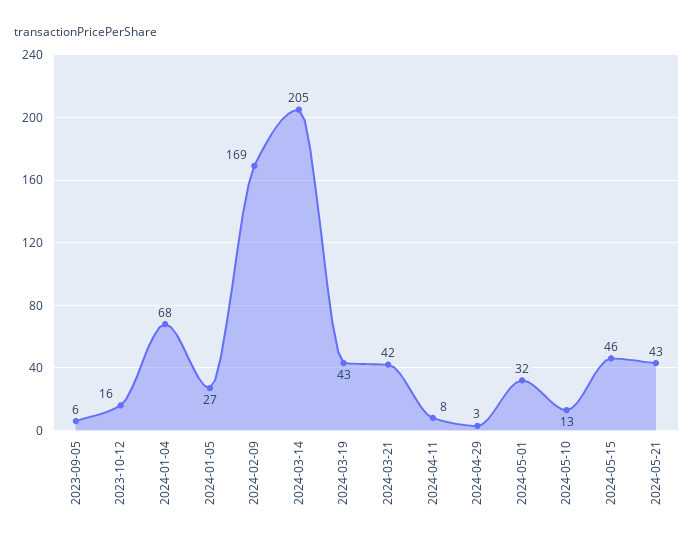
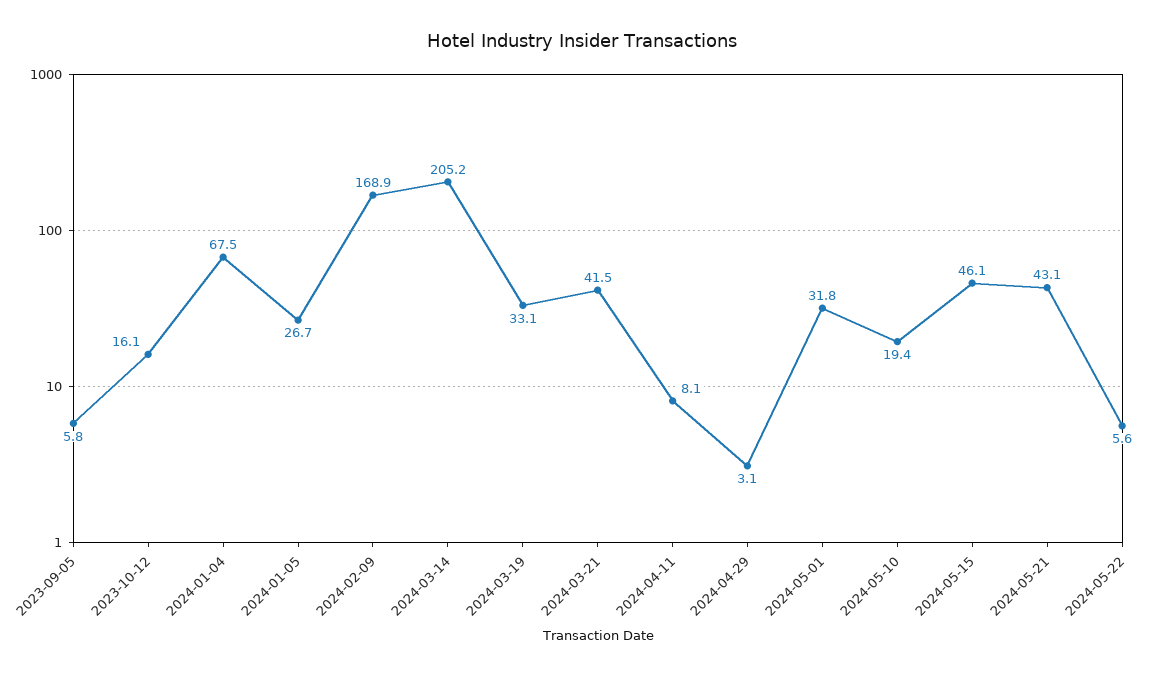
2024-03-19: 43 -> 33.1
2024-05-10: 13 -> 19.4
2024-05-22: none -> 5.6

